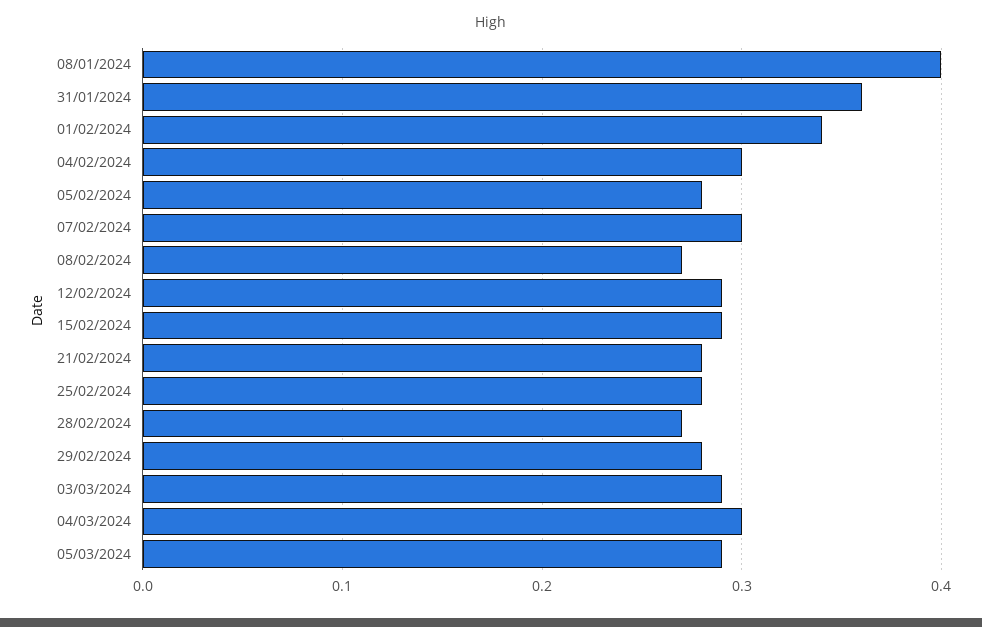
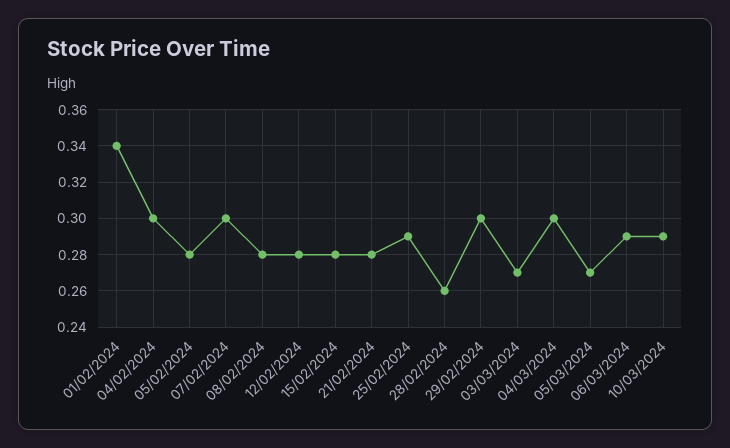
08/01/2024: 0.4 -> none
31/01/2024: 0.36 -> none
08/02/2024: 0.27 -> 0.28
12/02/2024: 0.29 -> 0.28
15/02/2024: 0.29 -> 0.28
25/02/2024: 0.28 -> 0.29
28/02/2024: 0.27 -> 0.26
29/02/2024: 0.28 -> 0.3
03/03/2024: 0.29 -> 0.27
05/03/2024: 0.29 -> 0.27
06/03/2024: none -> 0.29
10/03/2024: none -> 0.29

